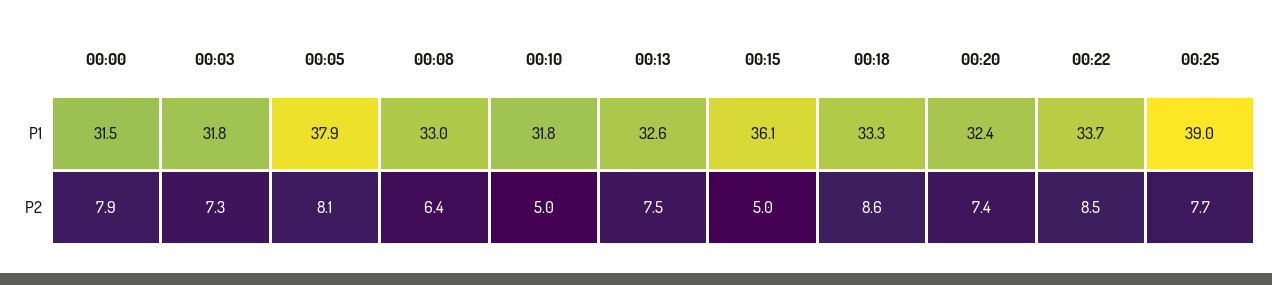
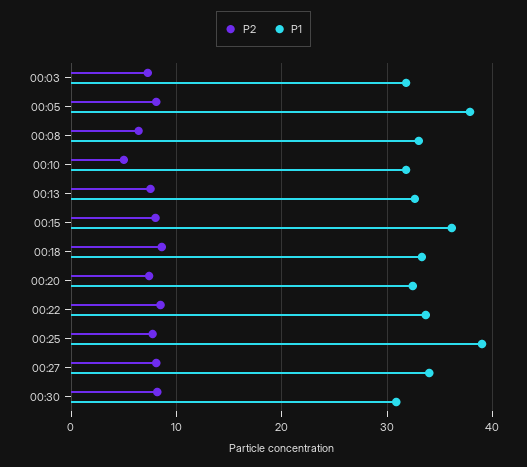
P1, 00:00: 31.5 -> none
P2, 00:00: 7.9 -> none
P2, 00:15: 5 -> 8
P2, 00:27: none -> 8
P1, 00:27: none -> 34
P2, 00:30: none -> 8
P1, 00:30: none -> 31

